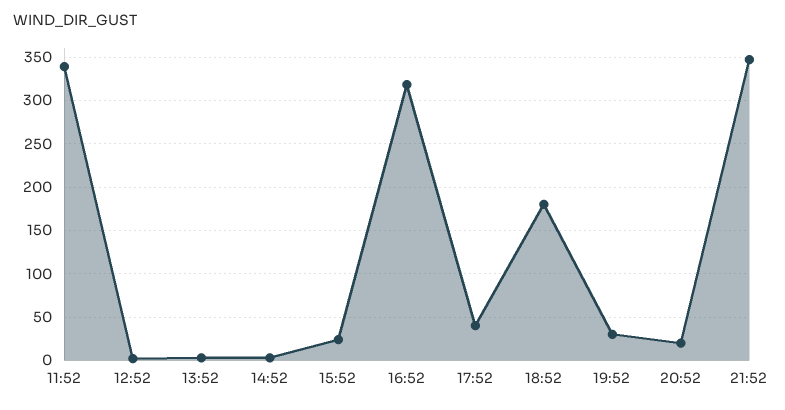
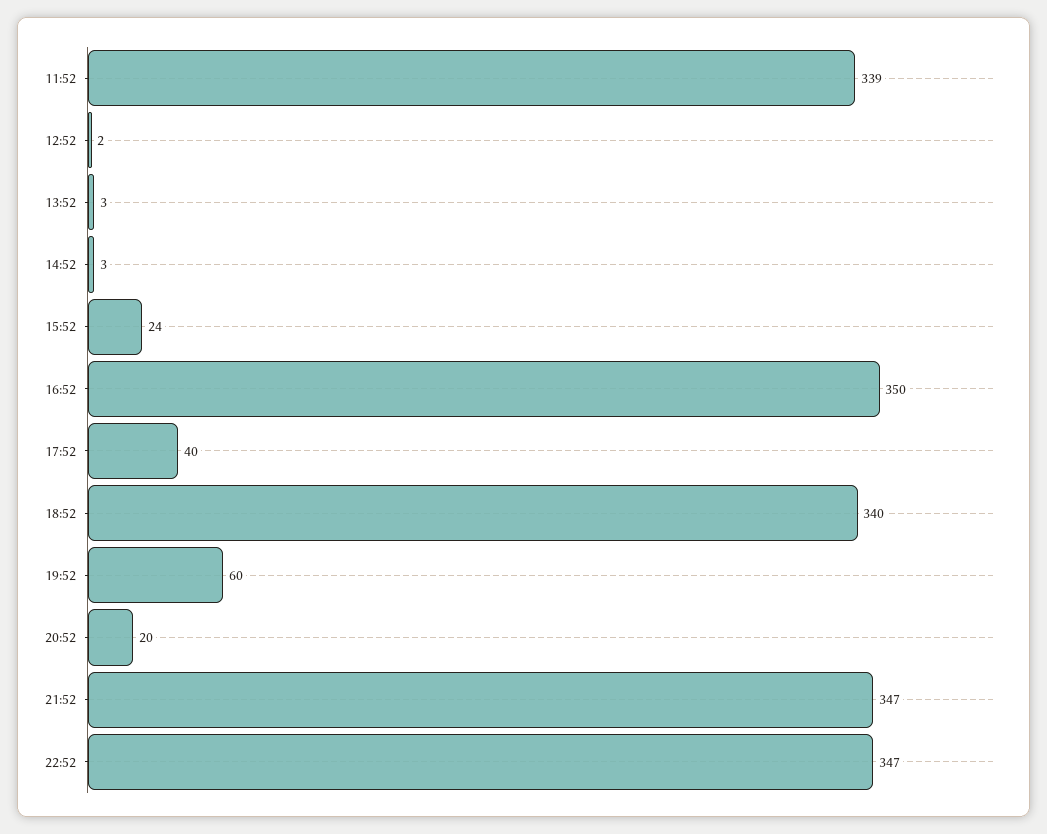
16:52: 320 -> 350
18:52: 180 -> 340
19:52: 30 -> 60
22:52: none -> 347

